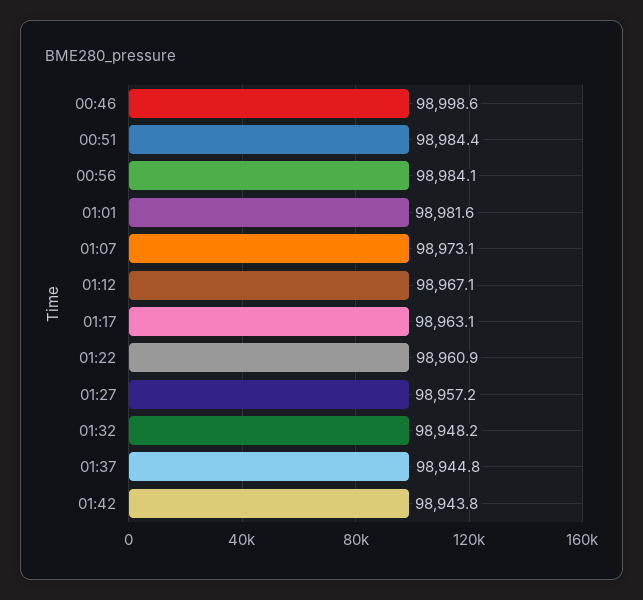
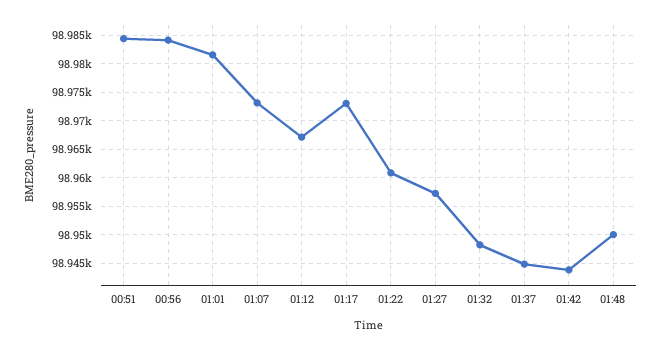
00:46: 98998.6 -> none
01:17: 98963.1 -> 98972.5
01:48: none -> 98950

